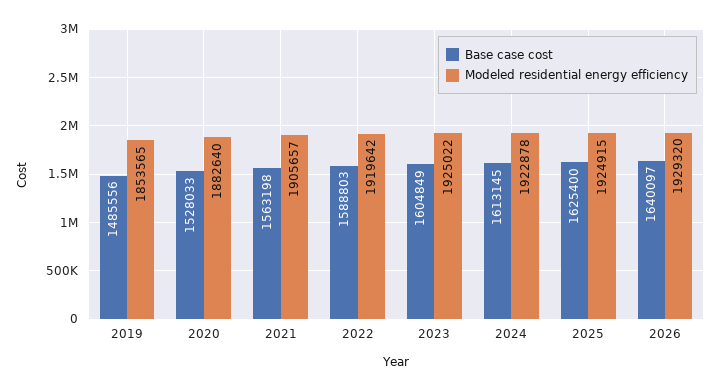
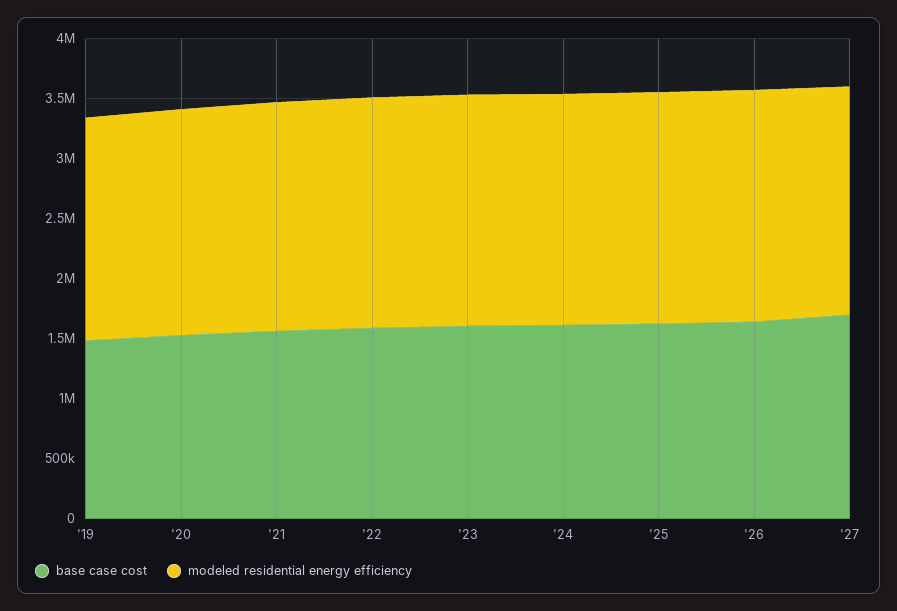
Base case cost, '27: none -> 1700000
Modeled residential energy efficiency, '27: none -> 1900000

